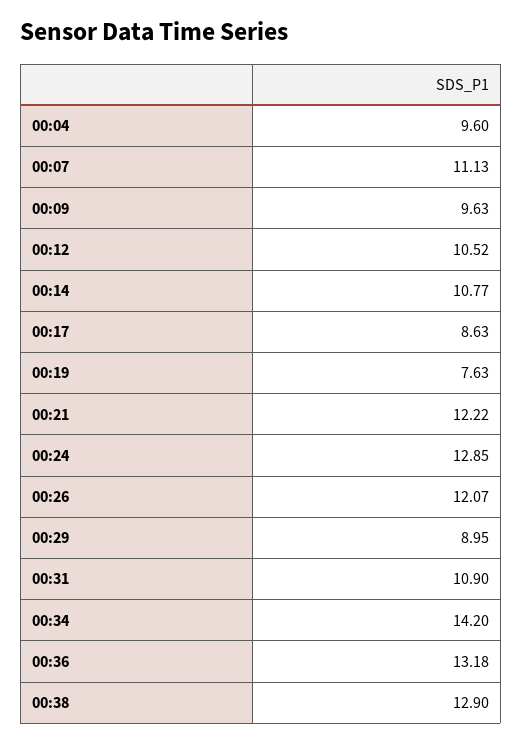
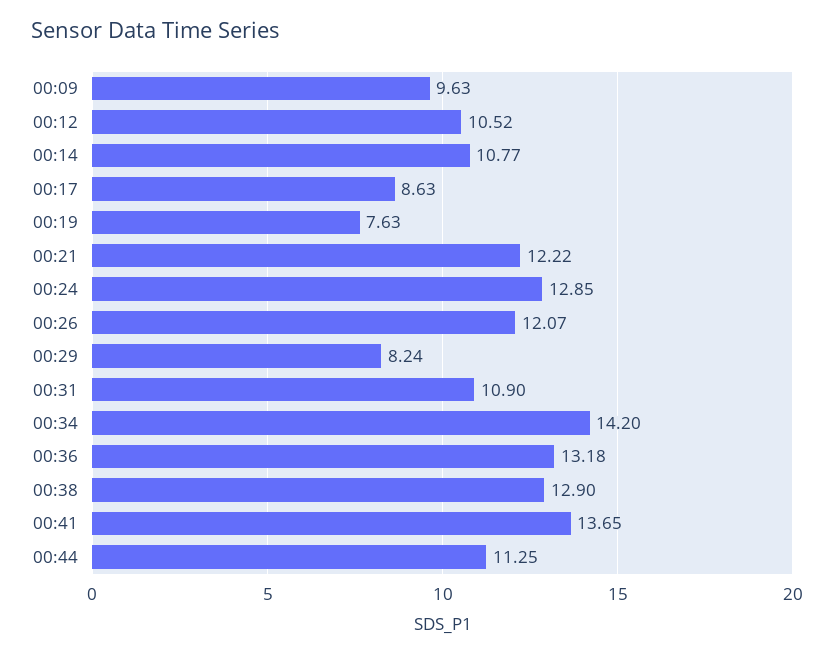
00:04: 9.6 -> none
00:07: 11.13 -> none
00:29: 8.95 -> 8.24
00:41: none -> 13.65
00:44: none -> 11.25

